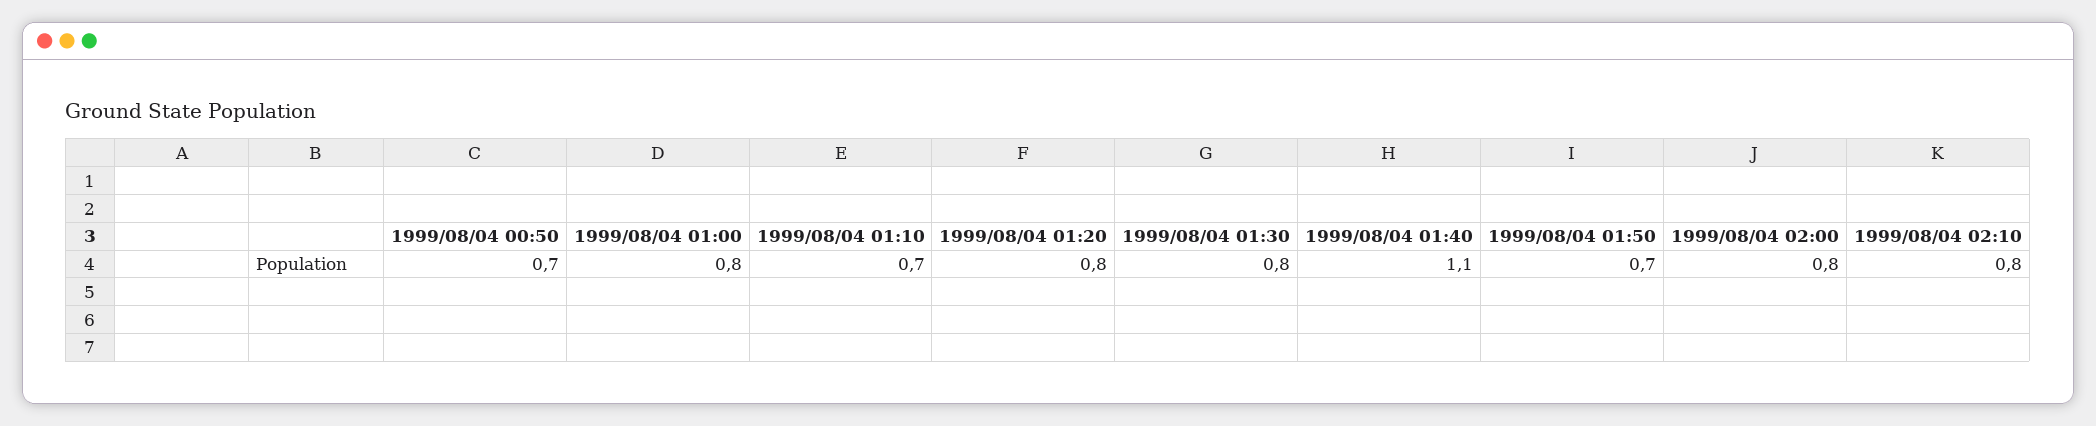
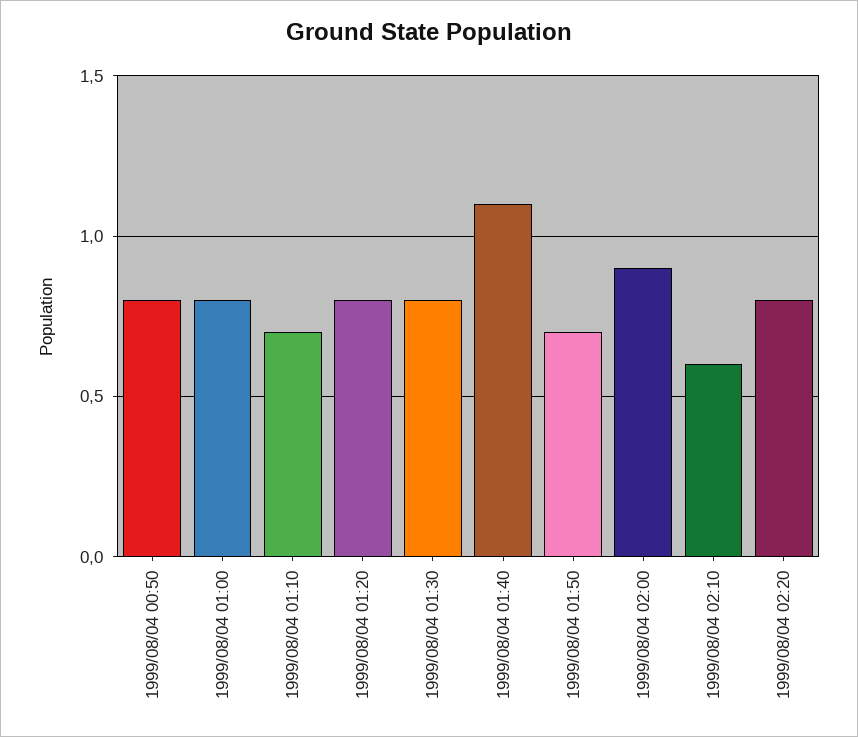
1999/08/04 00:50: 0.7 -> 0.8
1999/08/04 02:00: 0.8 -> 0.9
1999/08/04 02:10: 0.8 -> 0.6
1999/08/04 02:20: none -> 0.8

